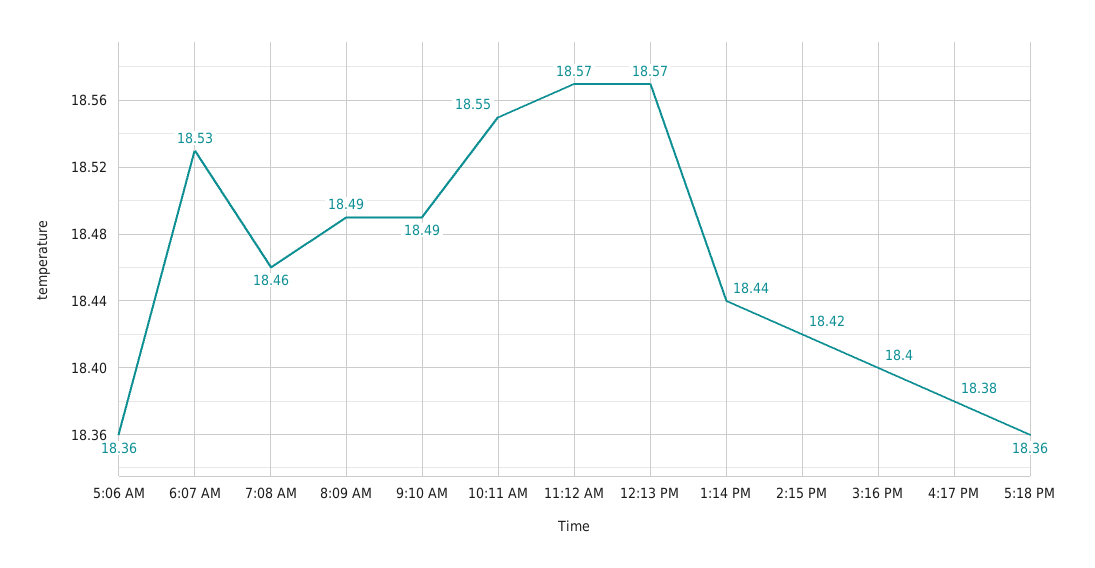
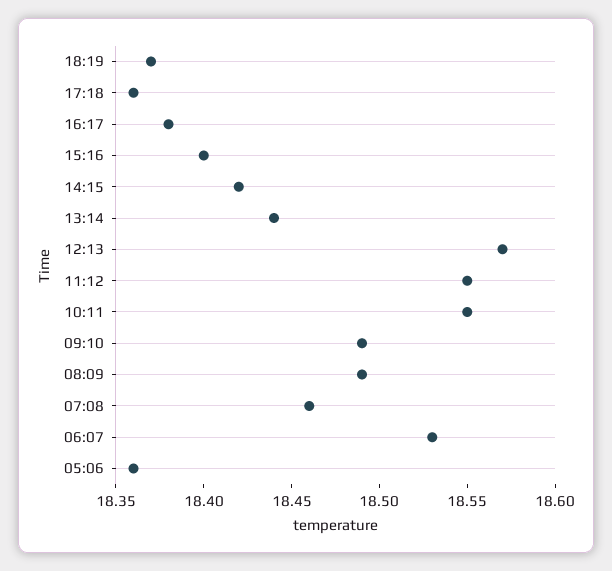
11:12 AM: 18.57 -> 18.55
18:19: none -> 18.37

